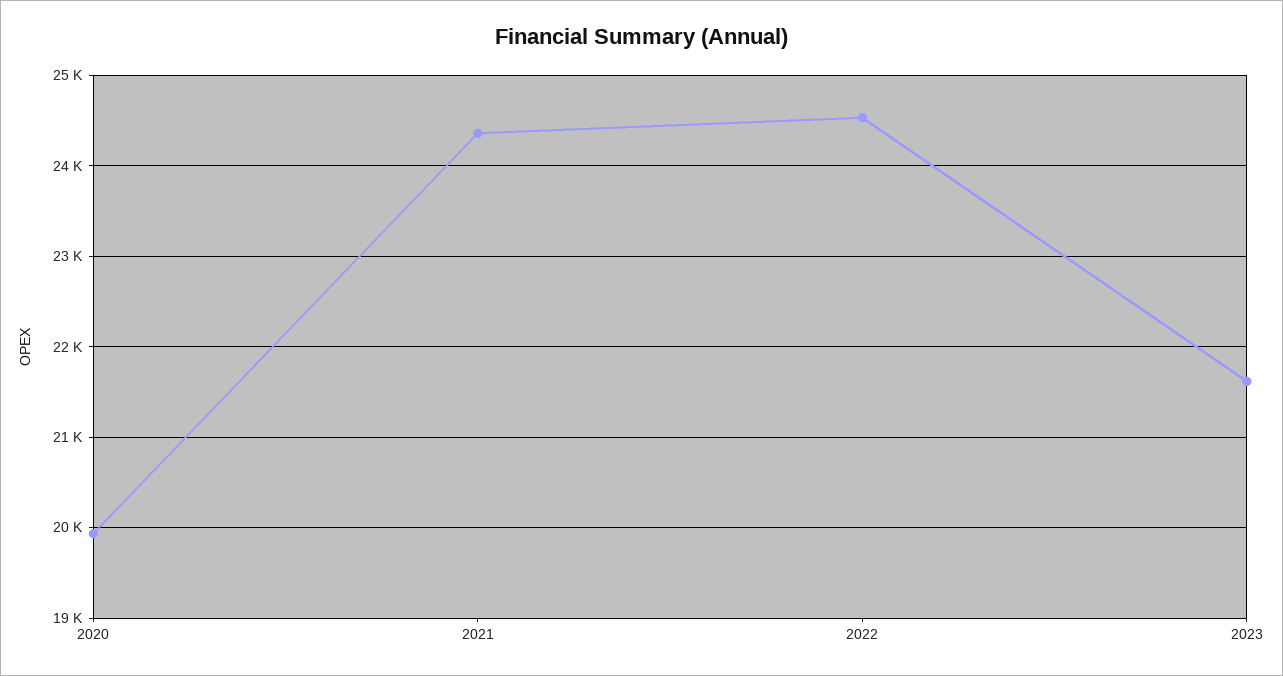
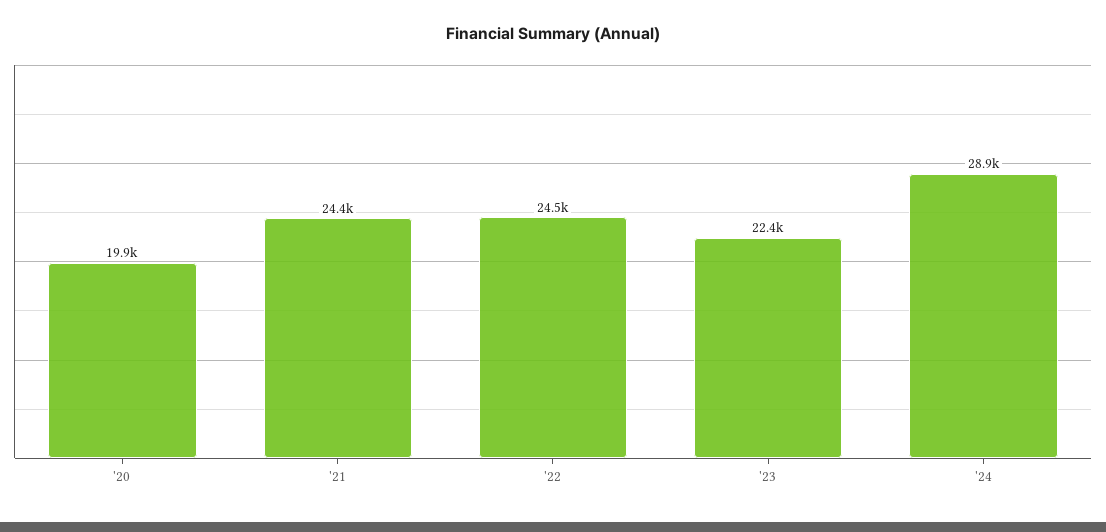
2023: 21600 -> 22400
'24: none -> 28900

